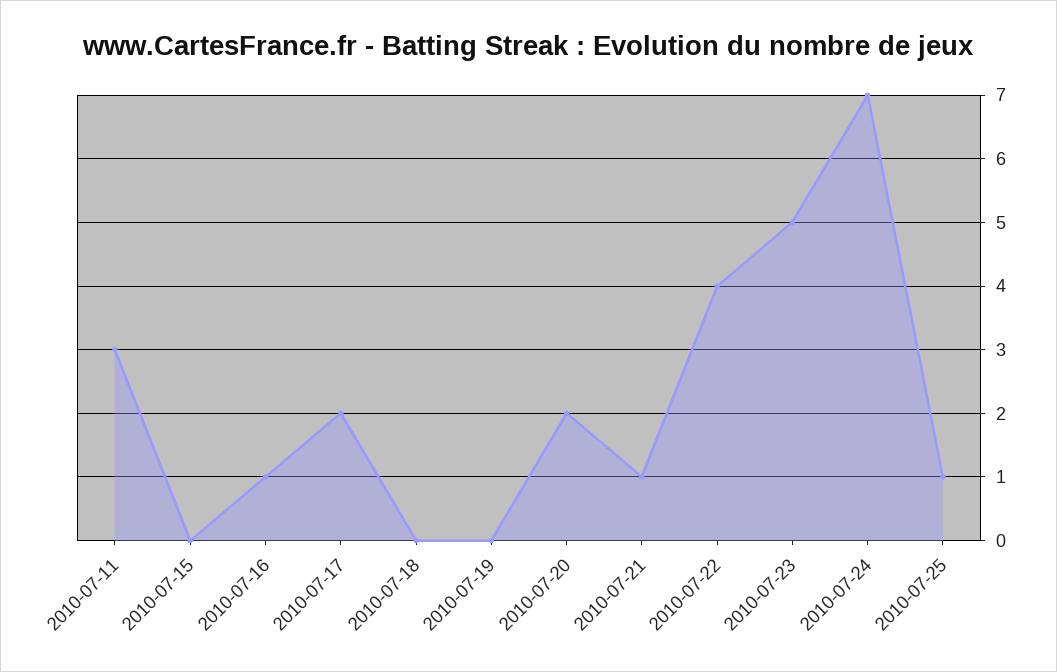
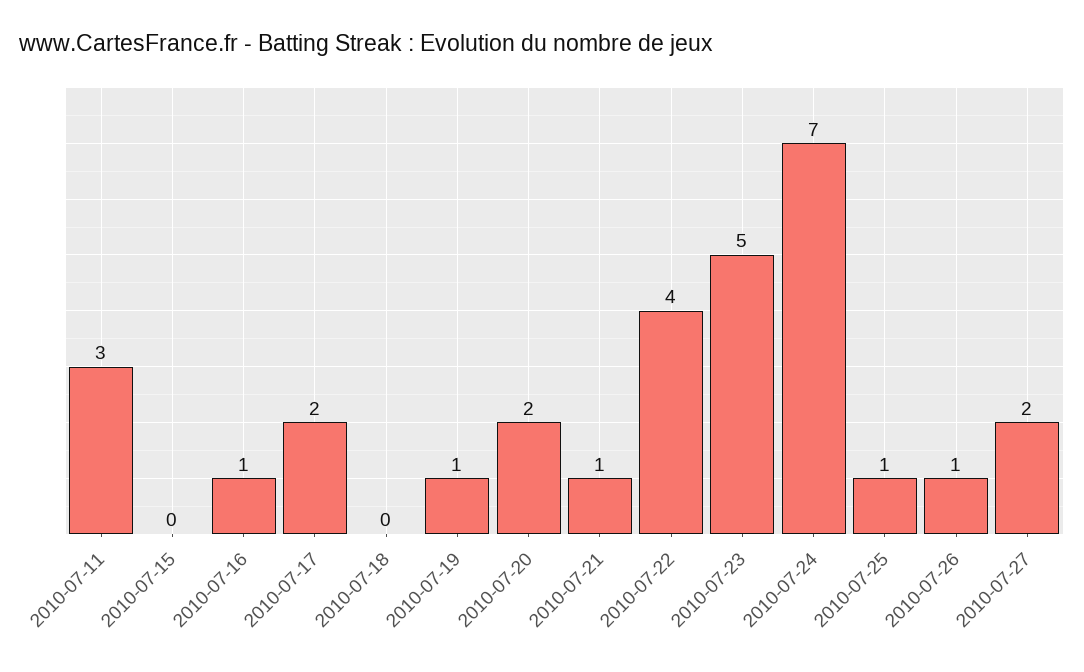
2010-07-19: 0 -> 1
2010-07-26: none -> 1
2010-07-27: none -> 2

